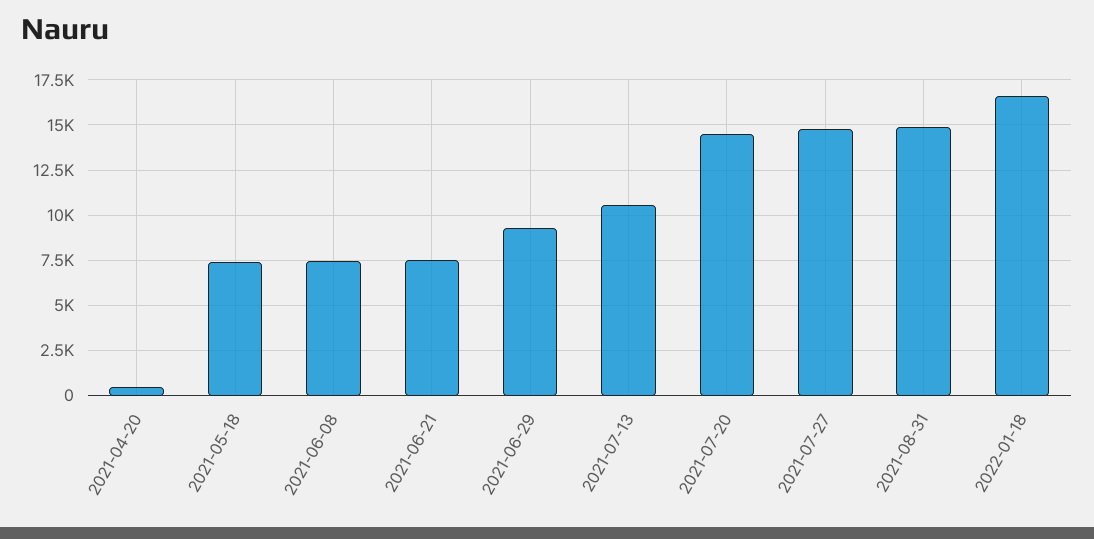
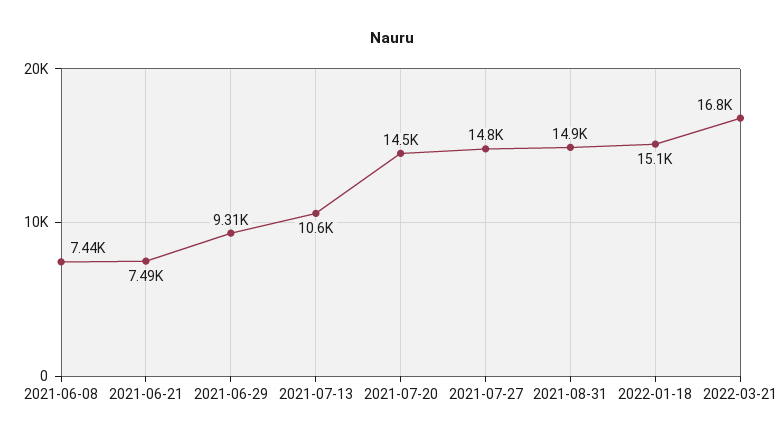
2021-04-20: 500 -> none
2021-05-18: 7500 -> none
2022-01-18: 16500 -> 15100
2022-03-21: none -> 16800

